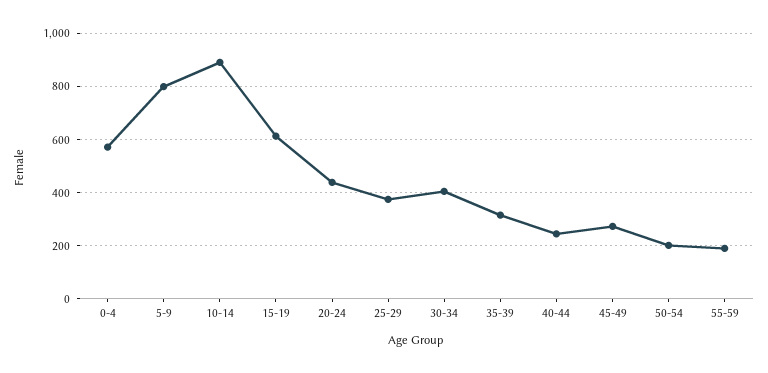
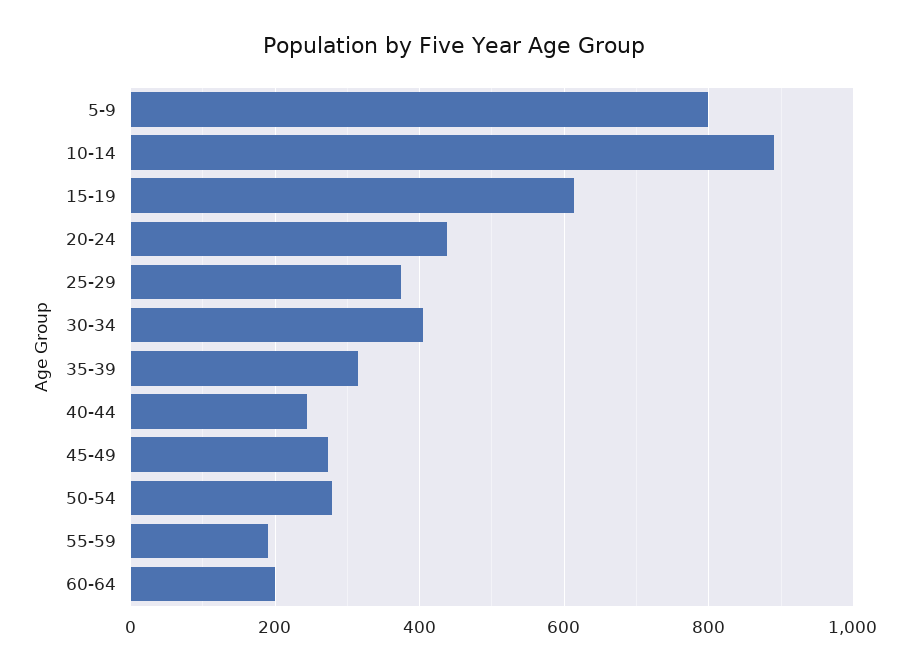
0-4: 575 -> none
50-54: 200 -> 280
60-64: none -> 200

